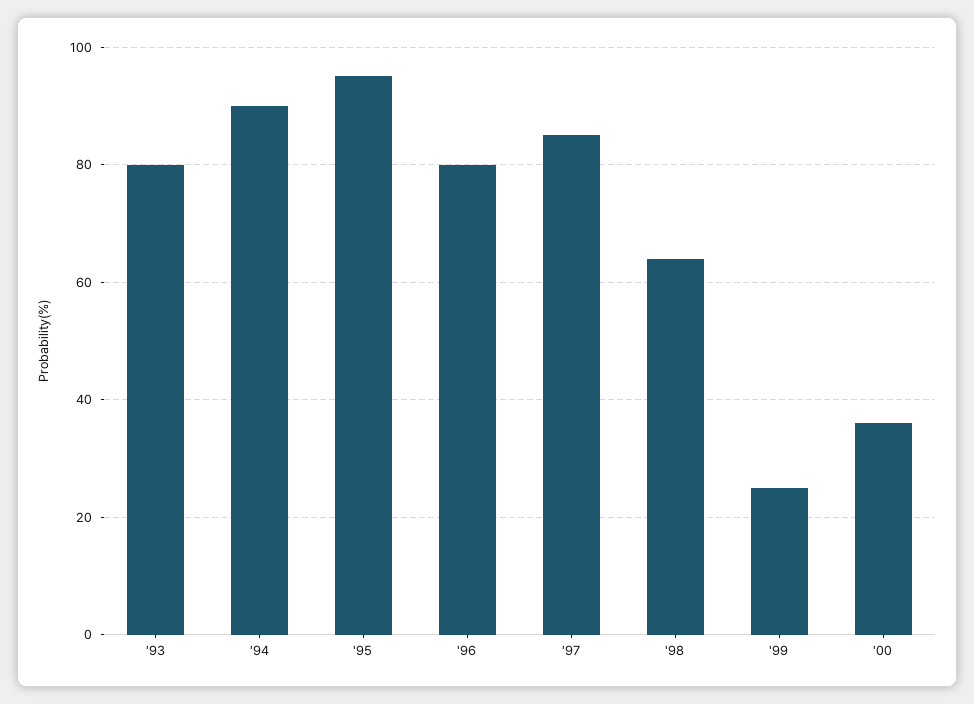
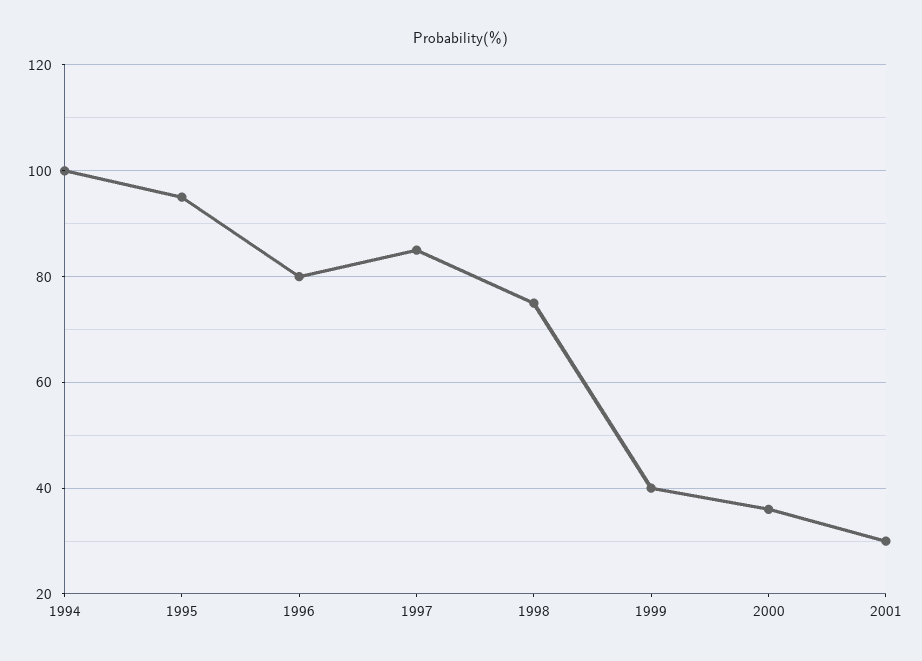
'93: 80 -> none
'94: 90 -> 100
'98: 65 -> 75
'99: 25 -> 40
2001: none -> 30

